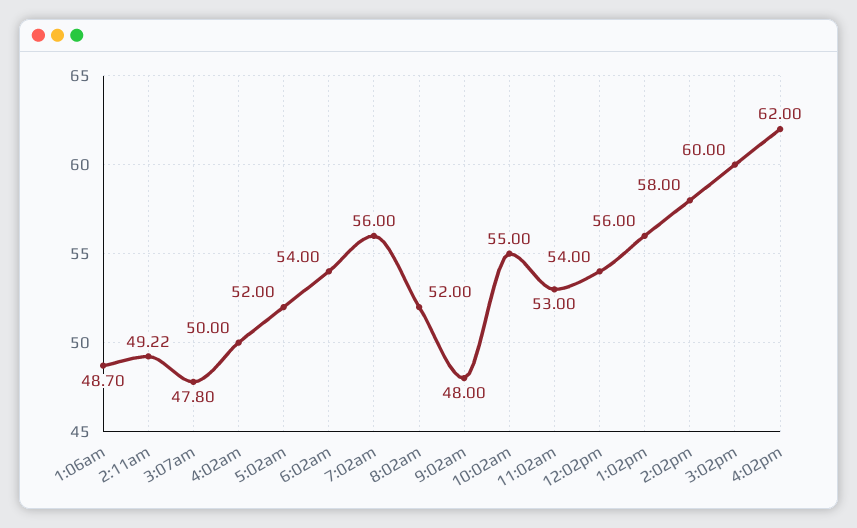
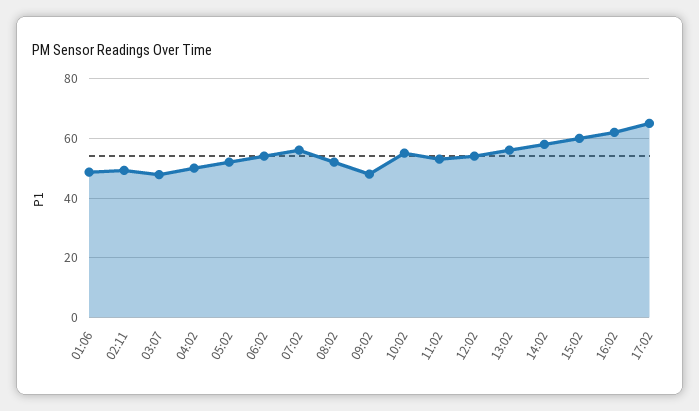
17:02: none -> 65

